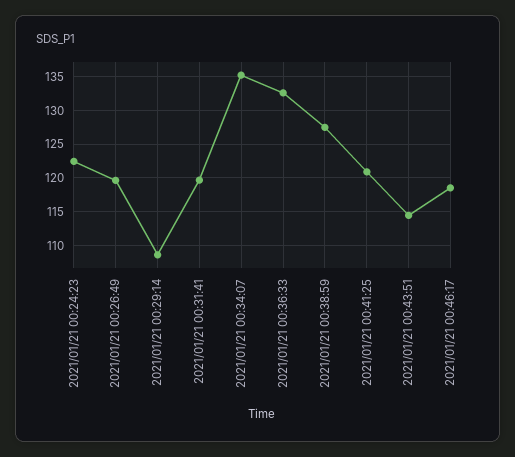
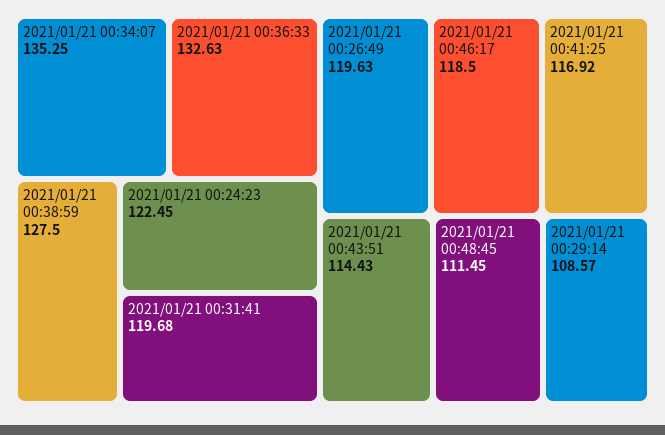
2021/01/21 00:41:25: 121 -> 116.92
2021/01/21 00:48:45: none -> 111.45

